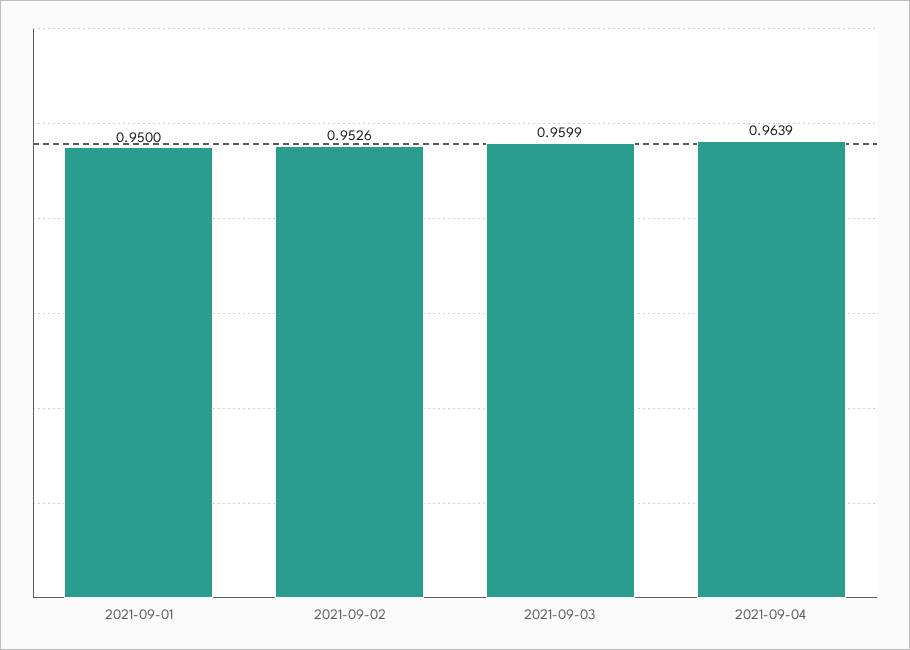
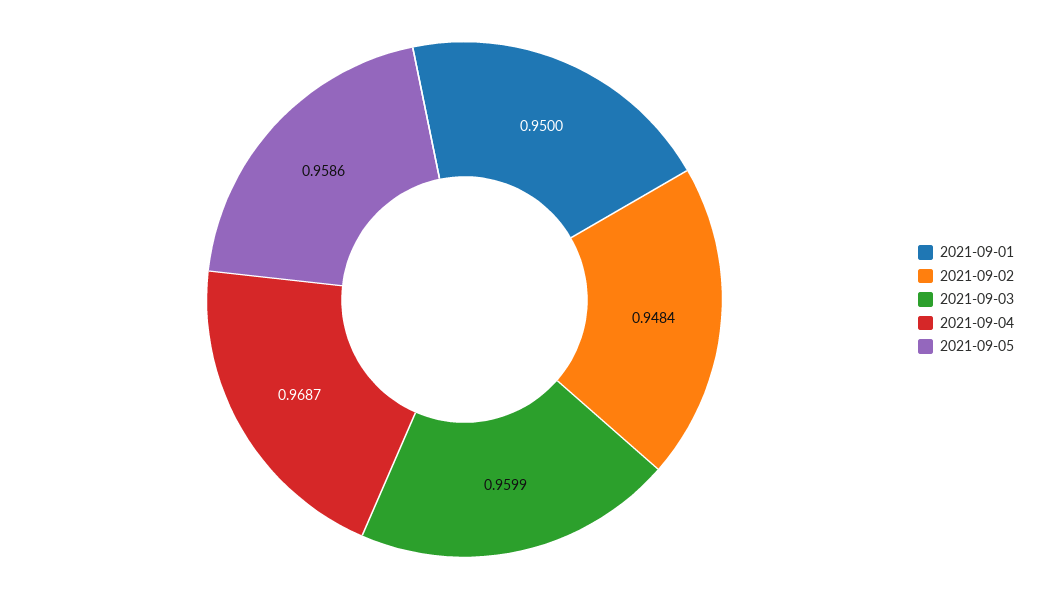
2021-09-02: 0.9526 -> 0.9484
2021-09-04: 0.9639 -> 0.9687
2021-09-05: none -> 0.9586

